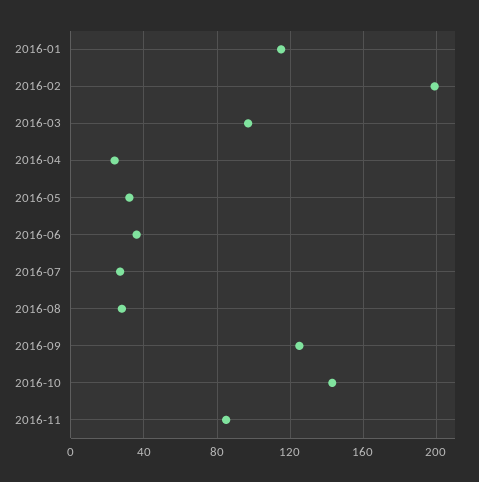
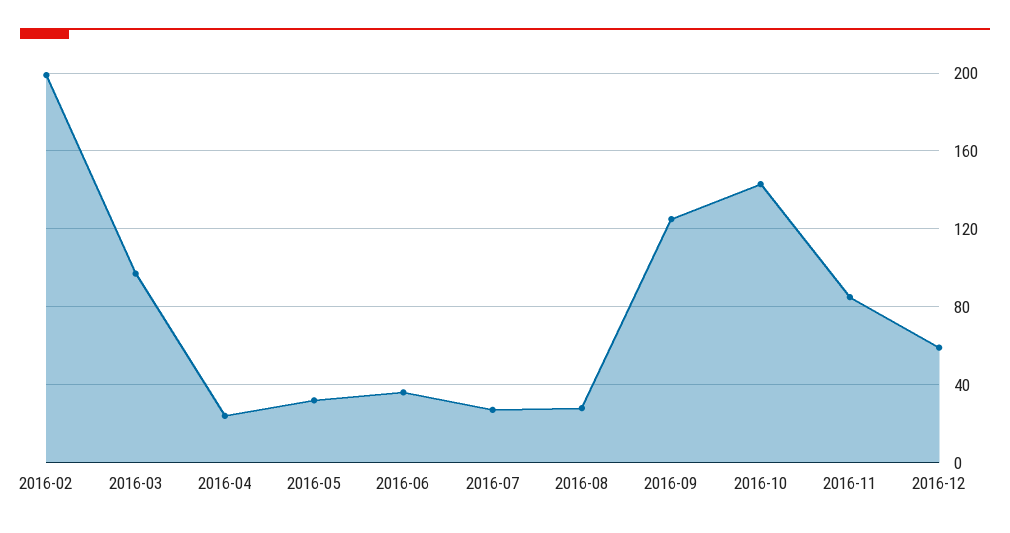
2016-01: 115 -> none
2016-12: none -> 60

